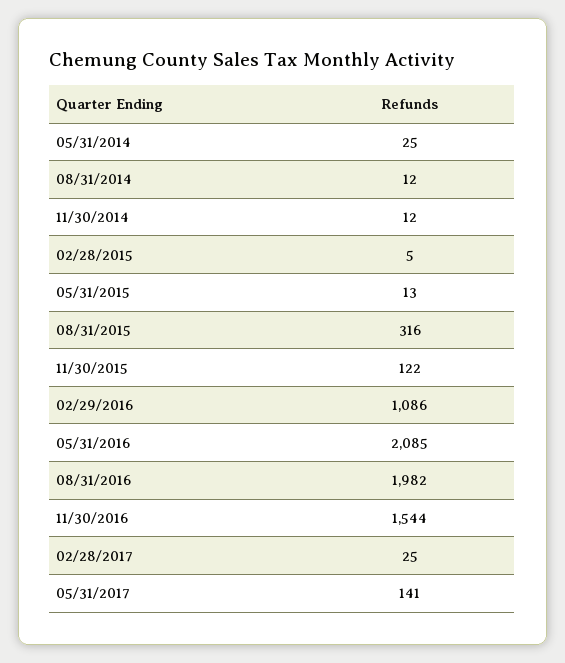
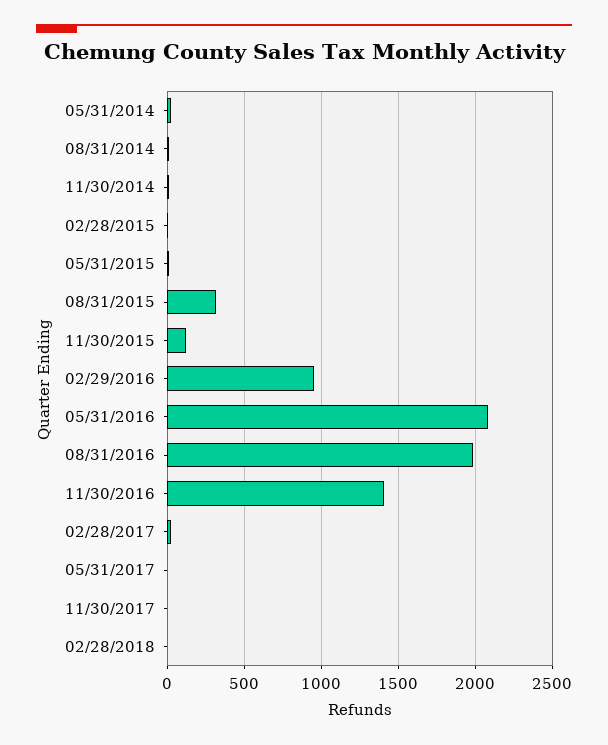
02/29/2016: 1086 -> 950
11/30/2016: 1544 -> 1400
05/31/2017: 141 -> 0
11/30/2017: none -> 0
02/28/2018: none -> 0

